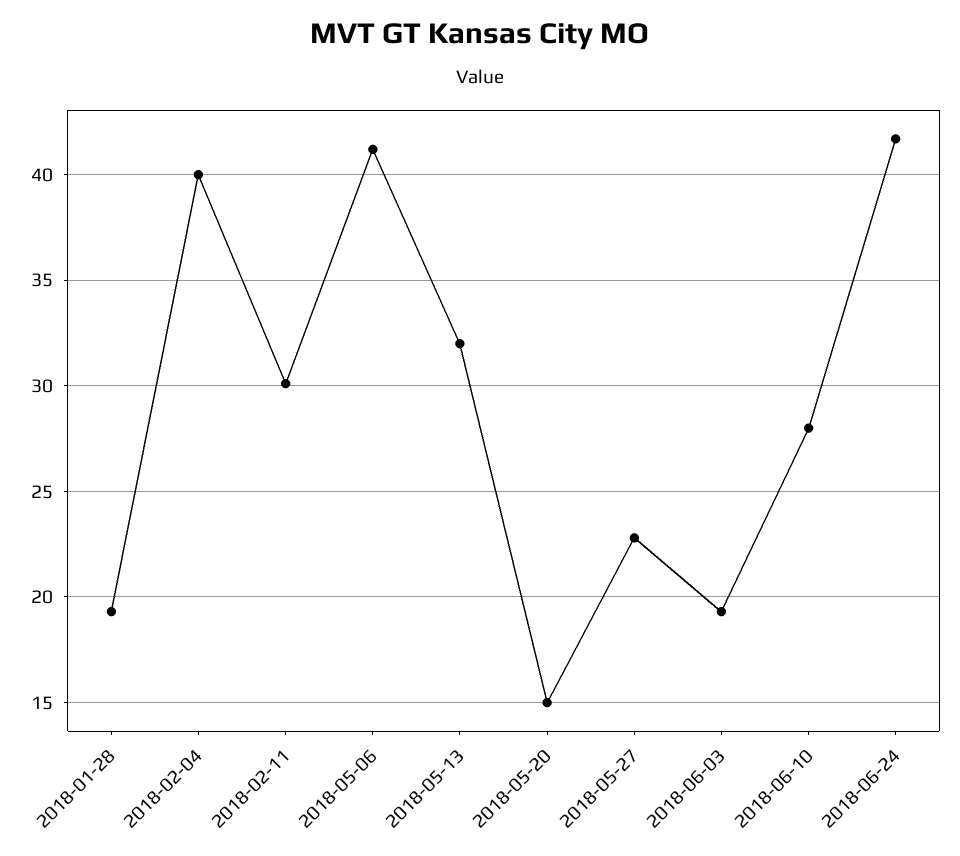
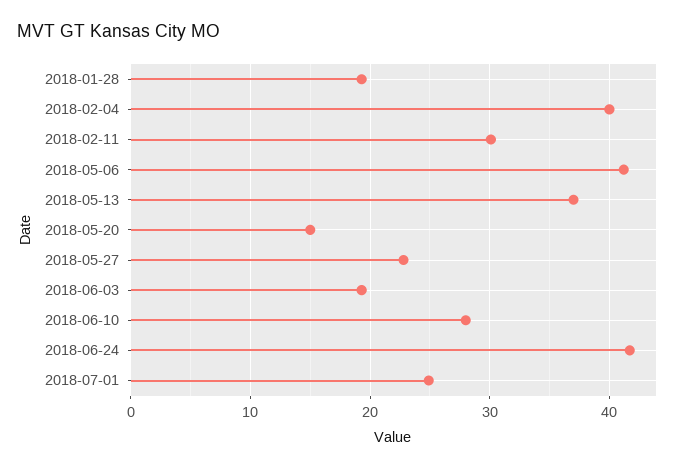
2018-05-13: 32 -> 37
2018-07-01: none -> 25

